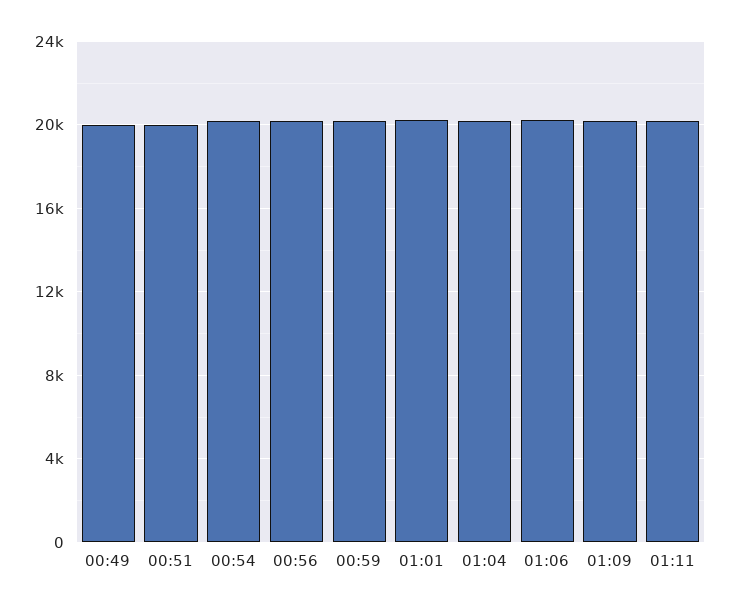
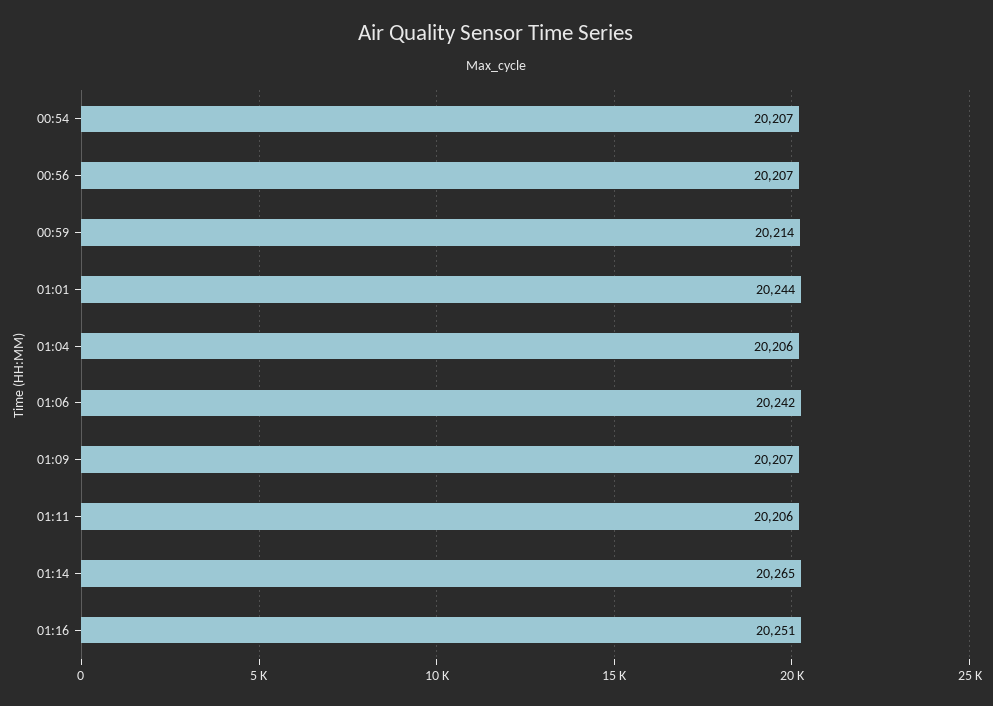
00:49: 20000 -> none
00:51: 20000 -> none
01:14: none -> 20265
01:16: none -> 20251

